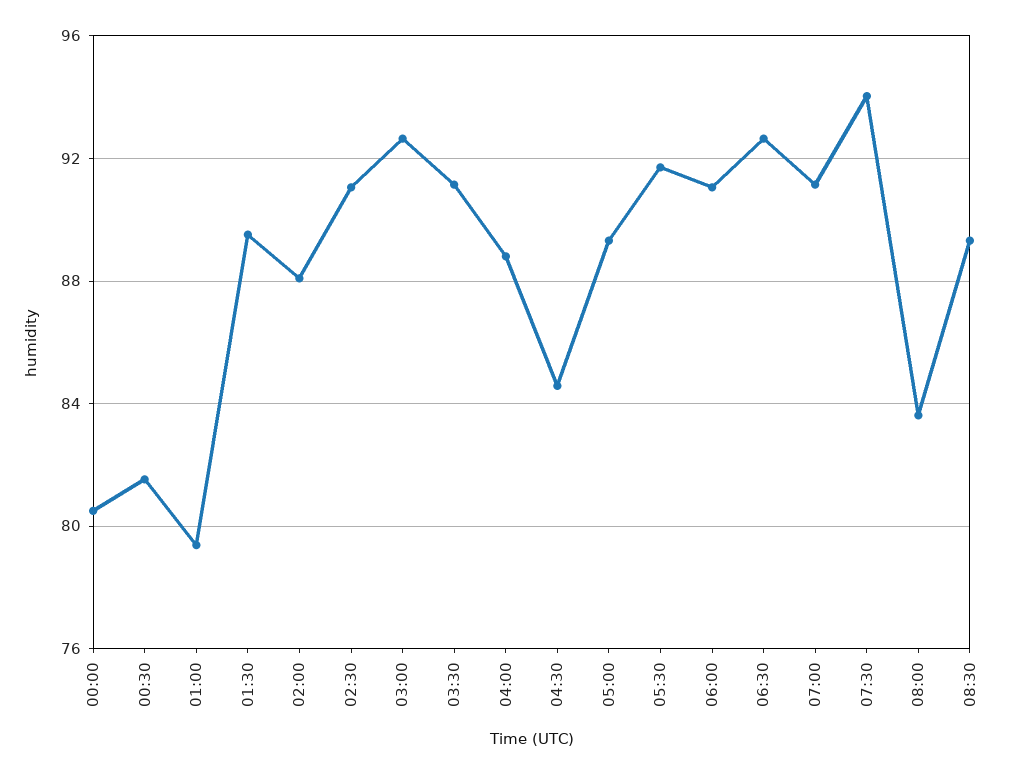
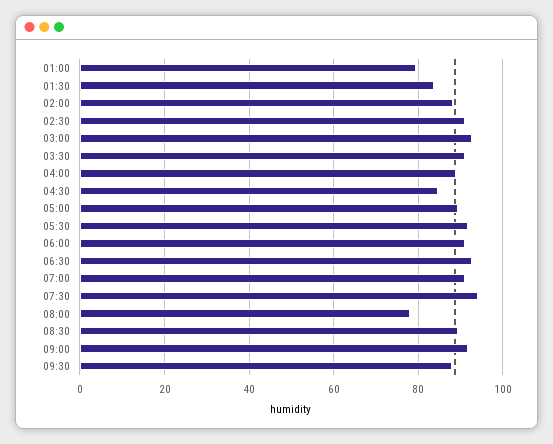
00:00: 80.5 -> none
00:30: 81.5 -> none
01:30: 89.5 -> 84
08:00: 83.5 -> 78
09:00: none -> 92
09:30: none -> 88

